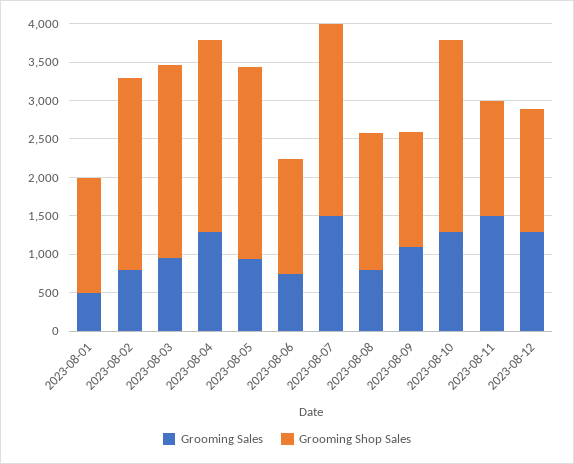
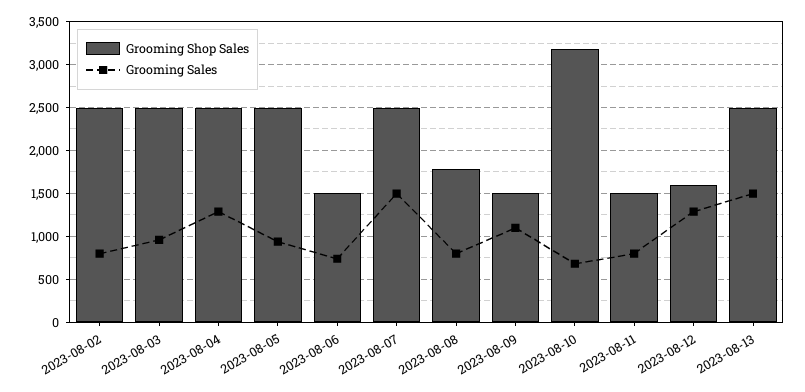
Grooming Sales, 2023-08-01: 500 -> none
Grooming Shop Sales, 2023-08-01: 1500 -> none
Grooming Sales, 2023-08-10: 1250 -> 700
Grooming Shop Sales, 2023-08-10: 2500 -> 3200
Grooming Sales, 2023-08-11: 1500 -> 800
Grooming Shop Sales, 2023-08-13: none -> 2500
Grooming Sales, 2023-08-13: none -> 1500

